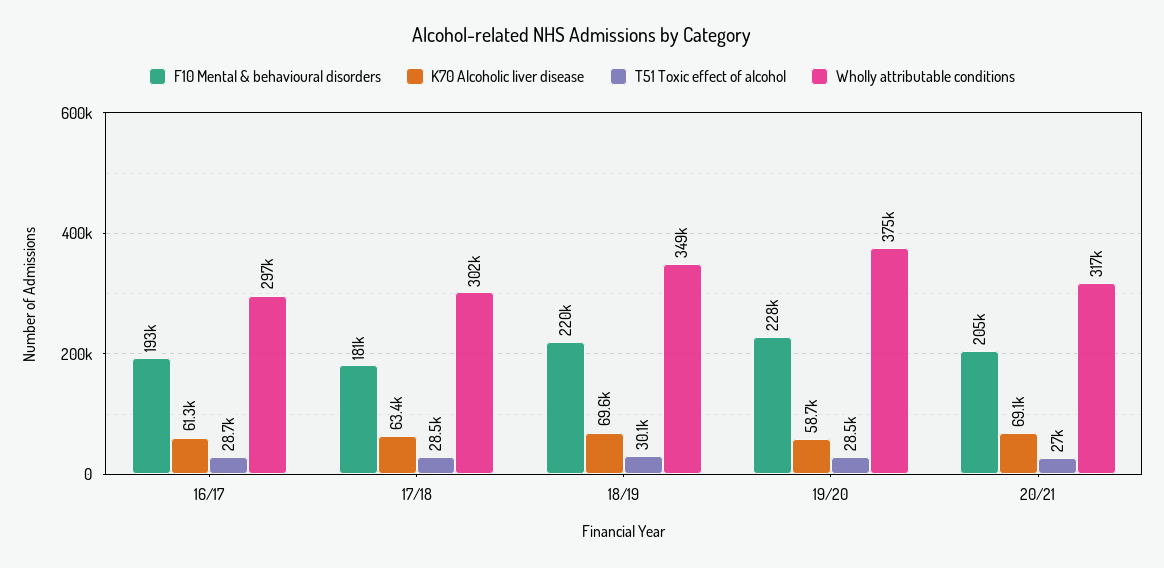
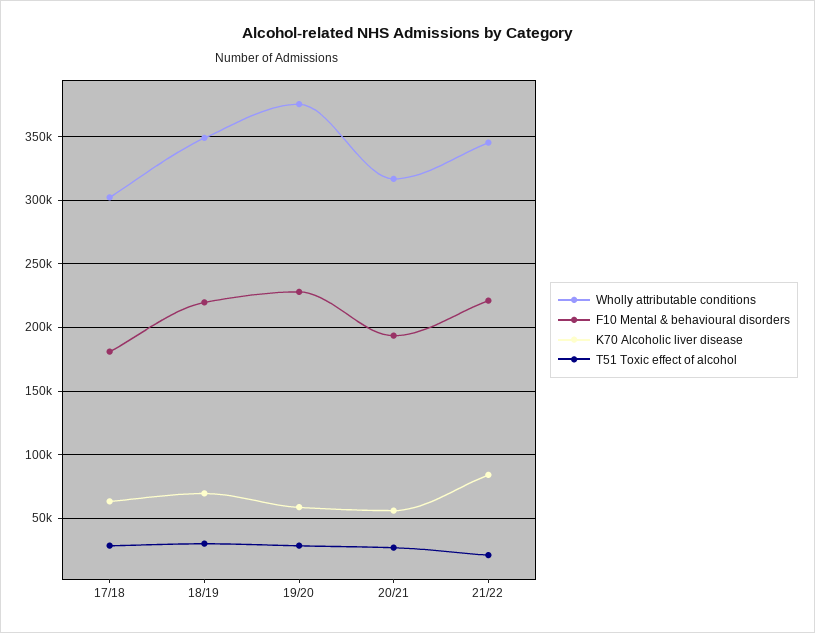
F10 Mental & behavioural disorders, 16/17: 193000 -> none
K70 Alcoholic liver disease, 16/17: 61300 -> none
T51 Toxic effect of alcohol, 16/17: 28700 -> none
Wholly attributable conditions, 16/17: 297000 -> none
F10 Mental & behavioural disorders, 20/21: 205000 -> 195000
K70 Alcoholic liver disease, 20/21: 69100 -> 55000
Wholly attributable conditions, 21/22: none -> 345000
F10 Mental & behavioural disorders, 21/22: none -> 220000
K70 Alcoholic liver disease, 21/22: none -> 85000
T51 Toxic effect of alcohol, 21/22: none -> 20000

